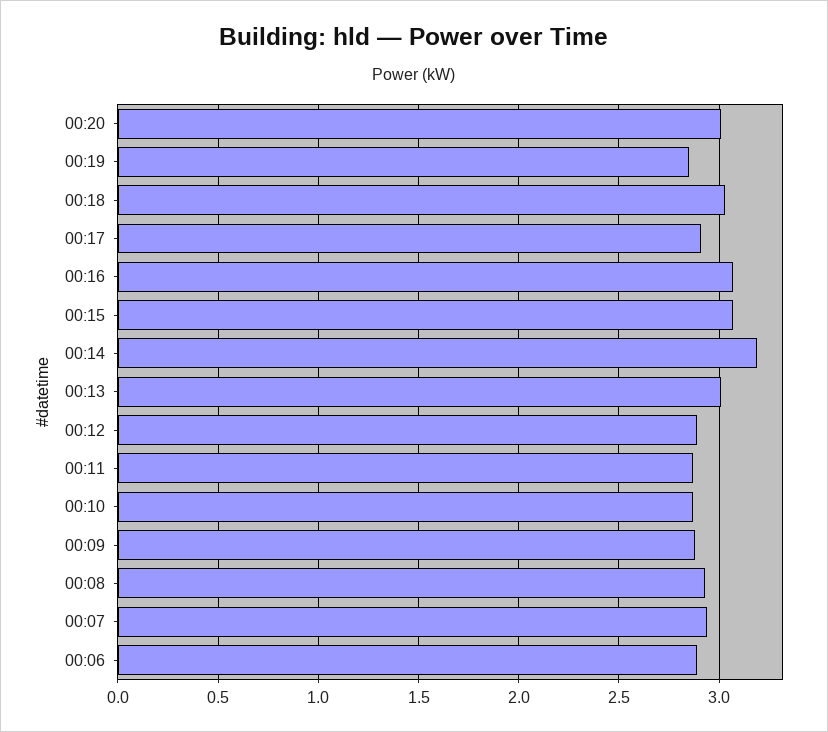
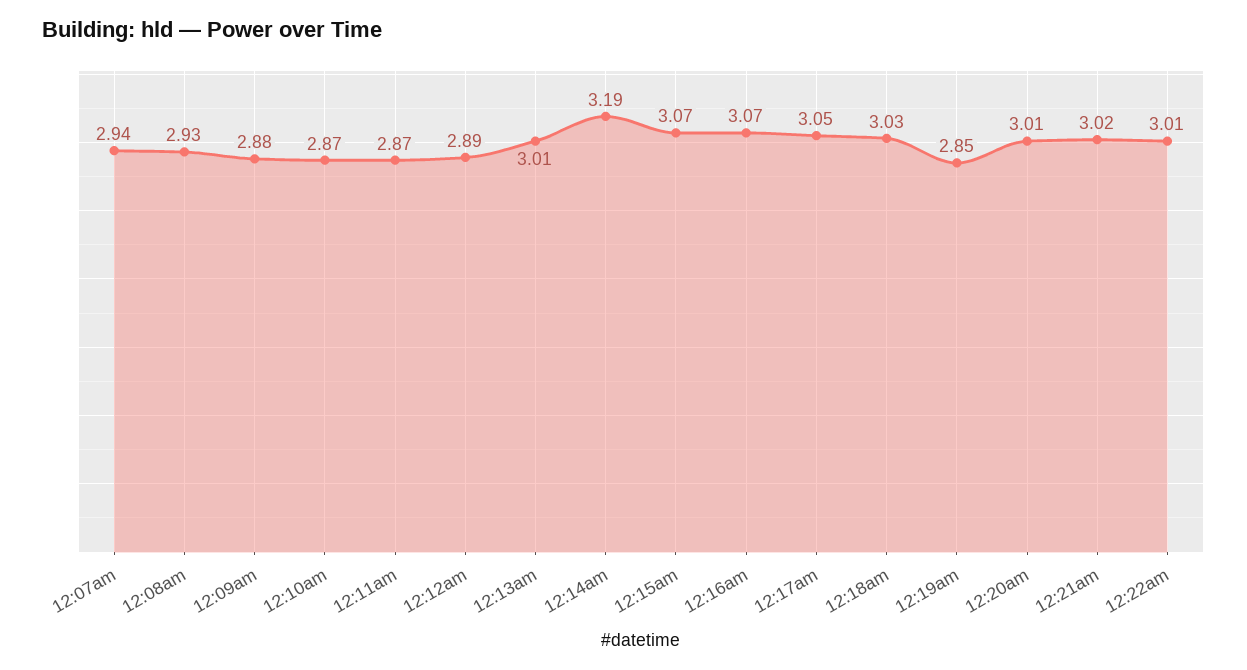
00:17: 2.9 -> 3.05
00:06: 2.9 -> none
12:21am: none -> 3.02
12:22am: none -> 3.01

